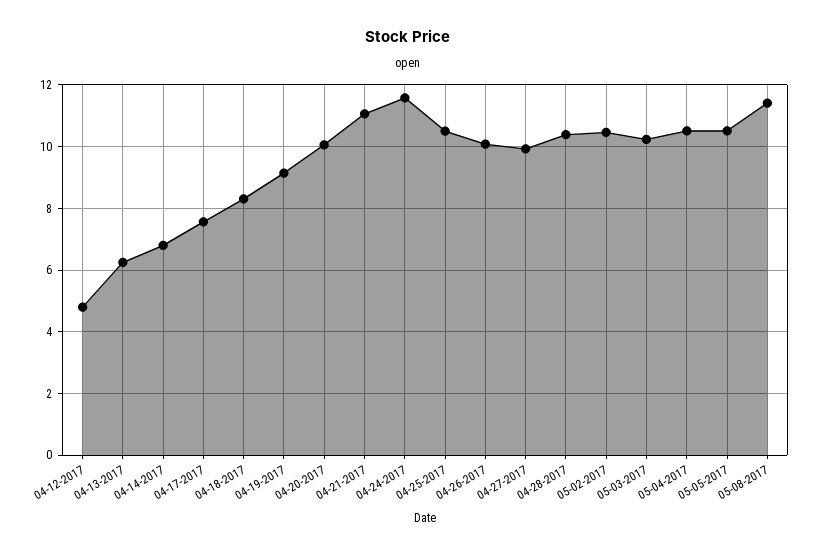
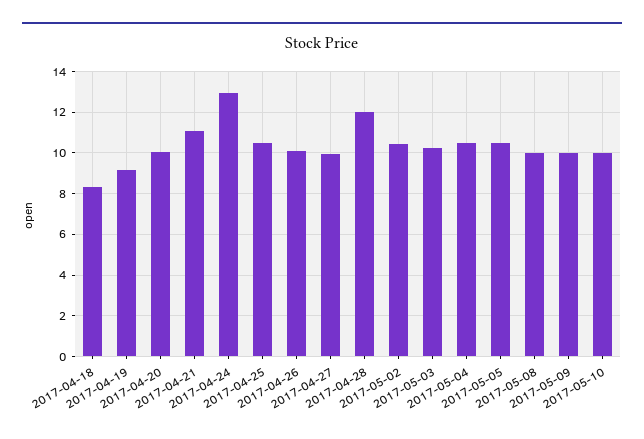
04-12-2017: 4.8 -> none
04-13-2017: 6.2 -> none
04-14-2017: 6.8 -> none
04-17-2017: 7.6 -> none
04-24-2017: 11.6 -> 13
04-28-2017: 10.4 -> 12
05-08-2017: 11.4 -> 10
2017-05-09: none -> 10
2017-05-10: none -> 10

